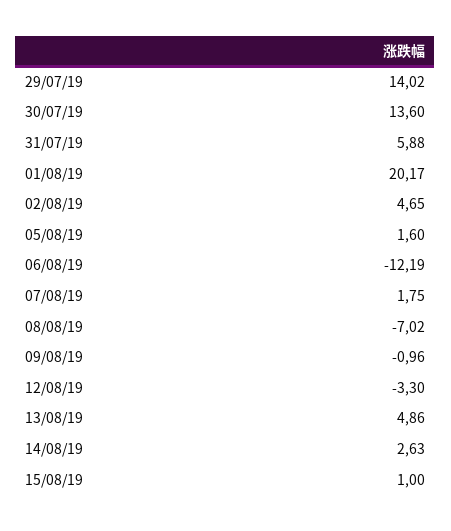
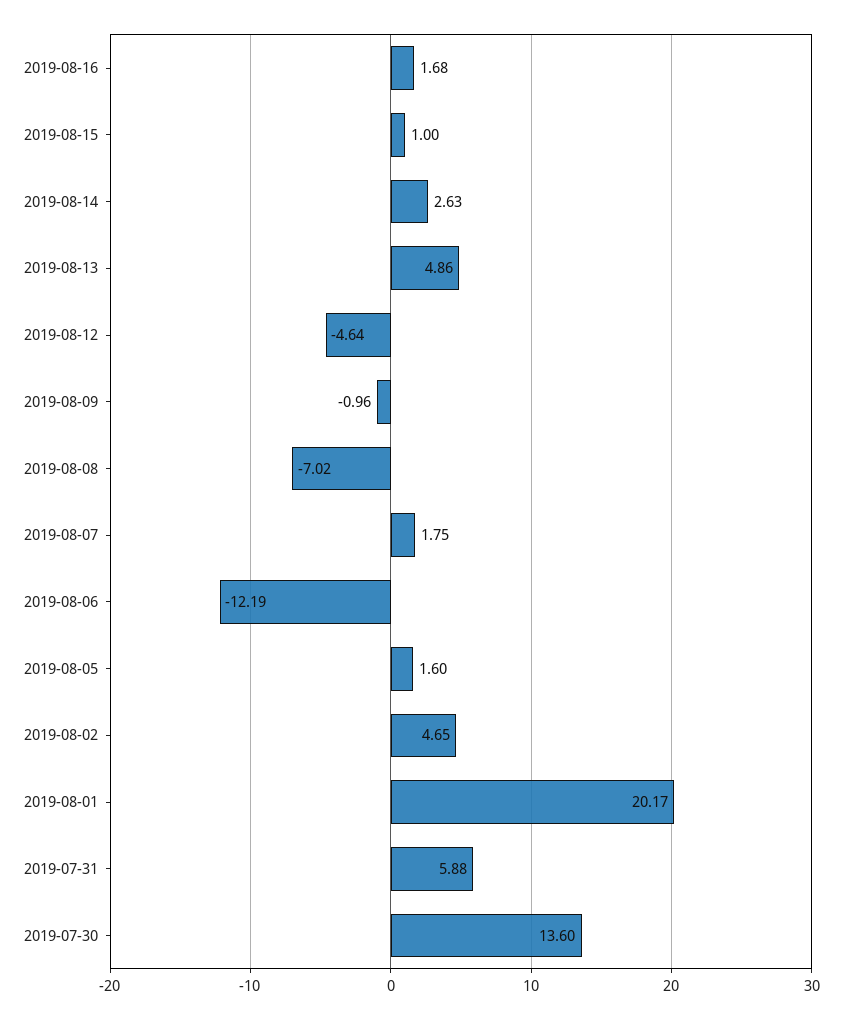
29/07/19: 14.02 -> none
12/08/19: -3.3 -> -4.64
2019-08-16: none -> 1.68

